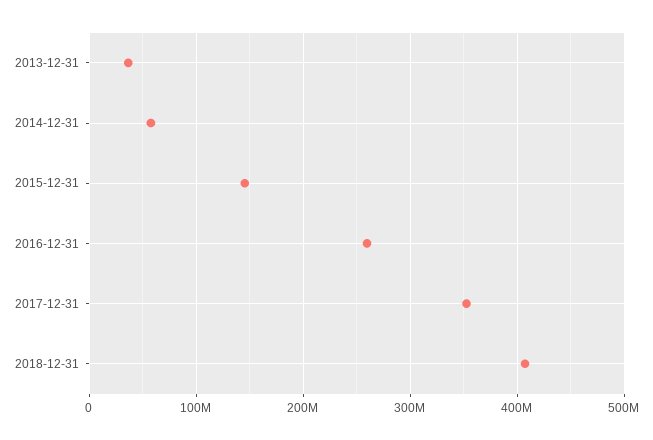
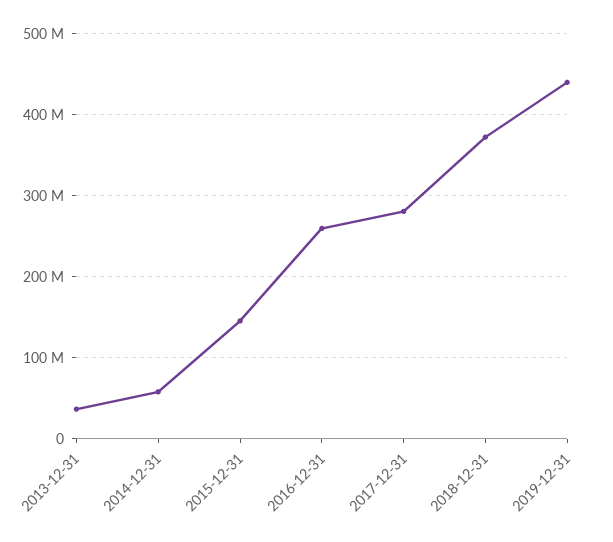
2017-12-31: 350000000 -> 280000000
2018-12-31: 410000000 -> 370000000
2019-12-31: none -> 440000000

